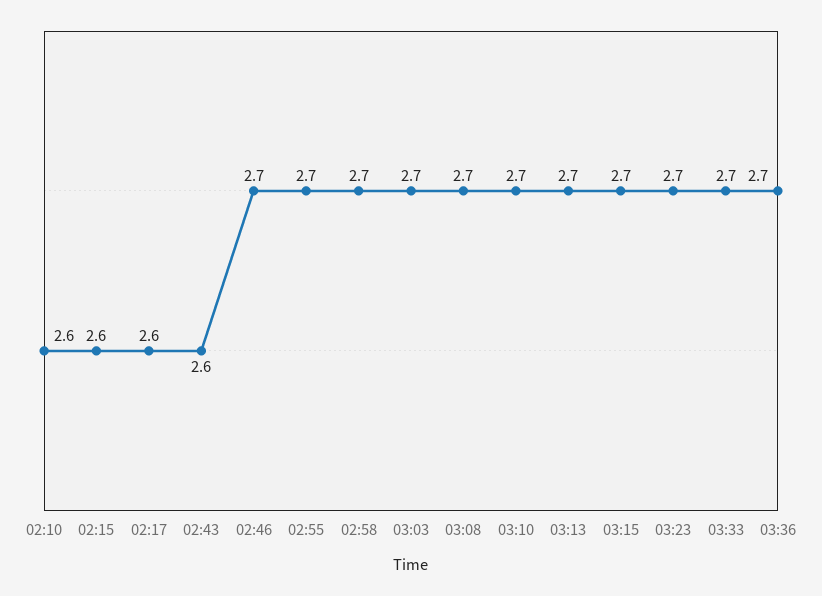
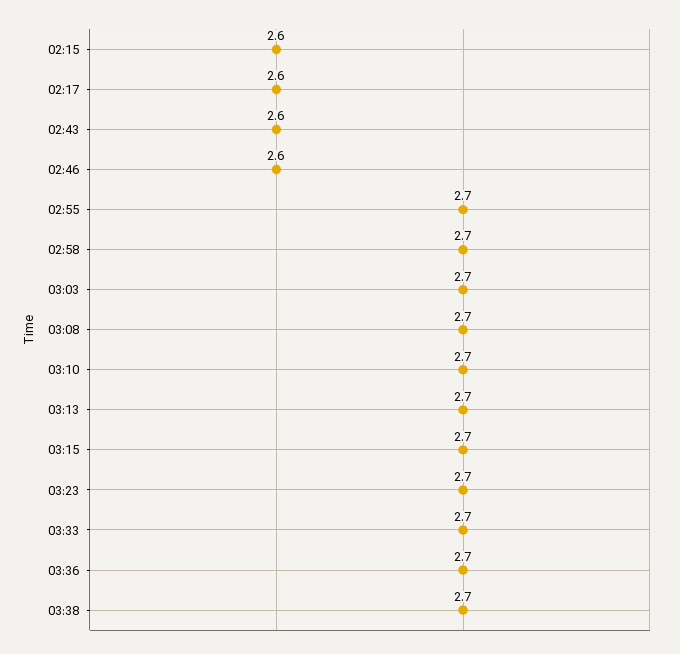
02:10: 2.6 -> none
02:46: 2.7 -> 2.6
03:38: none -> 2.7

